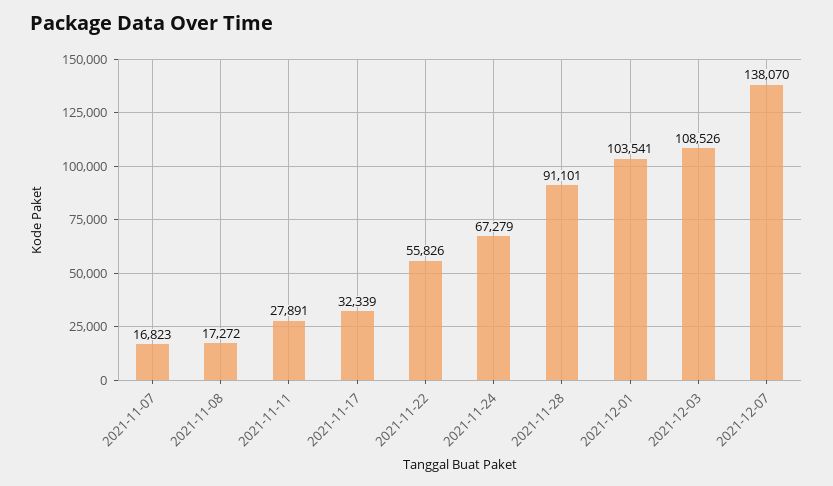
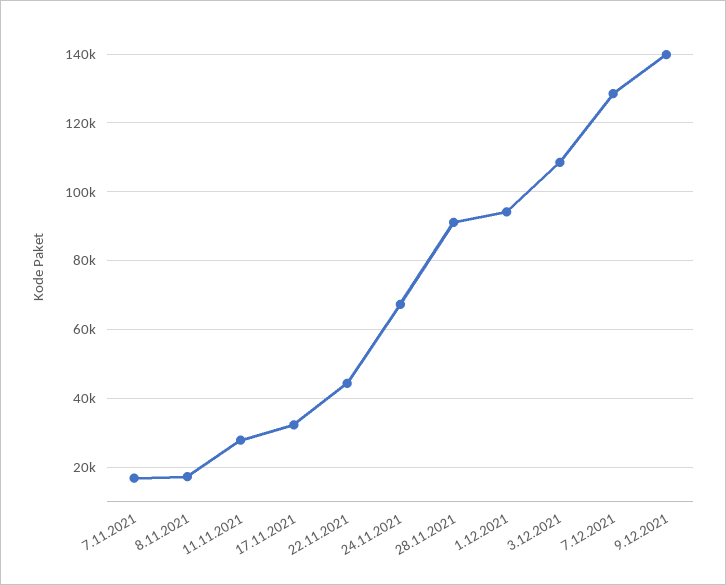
2021-11-22: 55826 -> 44000
2021-12-01: 103541 -> 94000
2021-12-07: 138070 -> 128000
9.12.2021: none -> 140000

